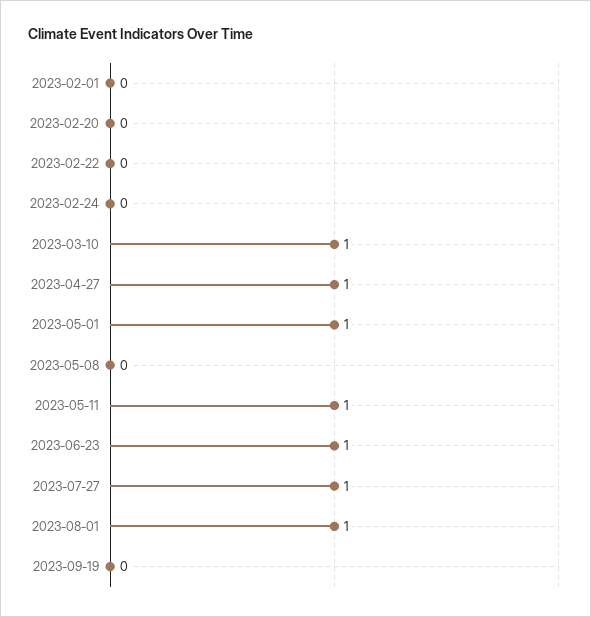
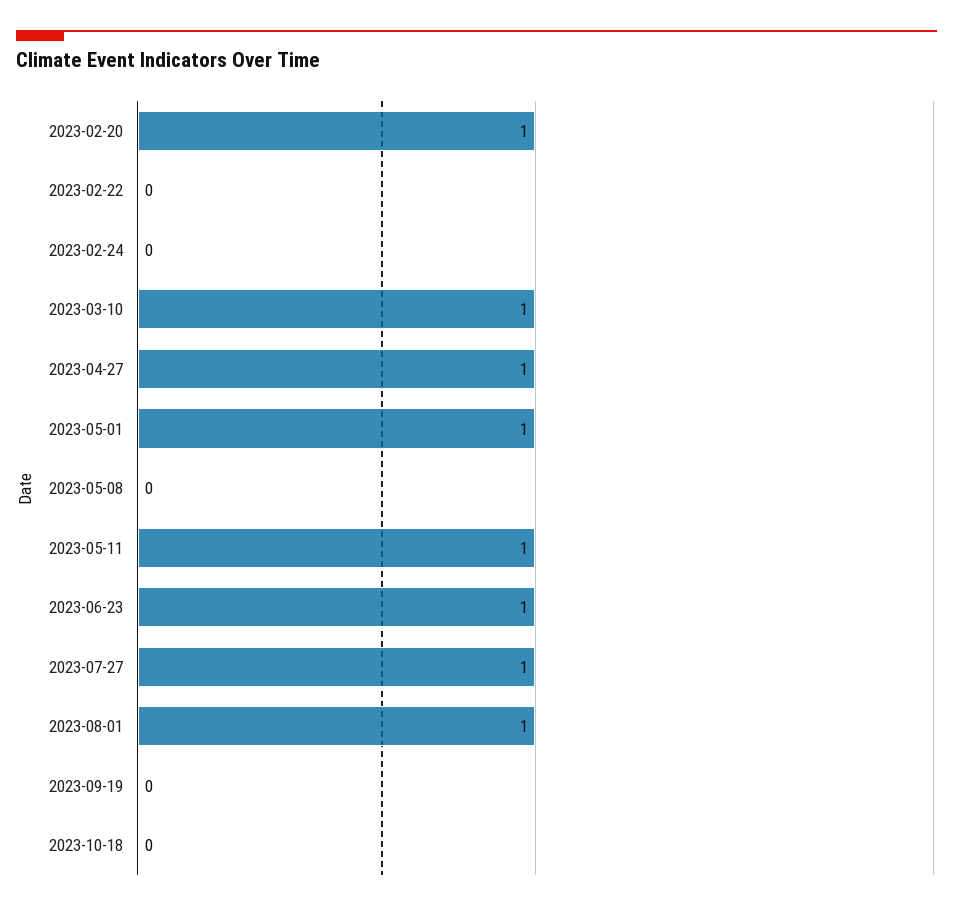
2023-02-01: 0 -> none
2023-02-20: 0 -> 1
2023-10-18: none -> 0

